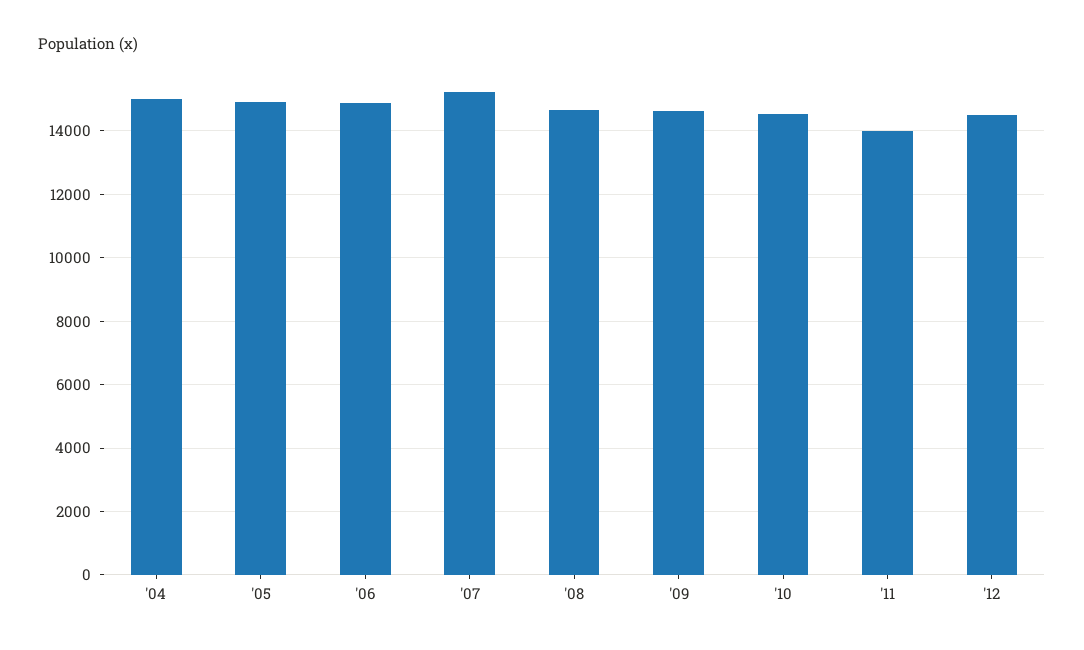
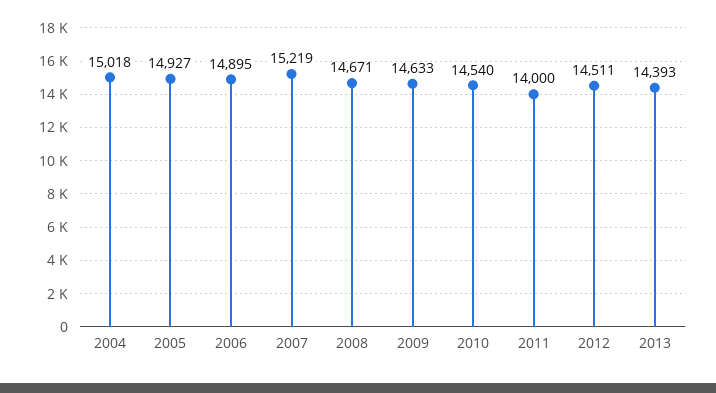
2013: none -> 14393

